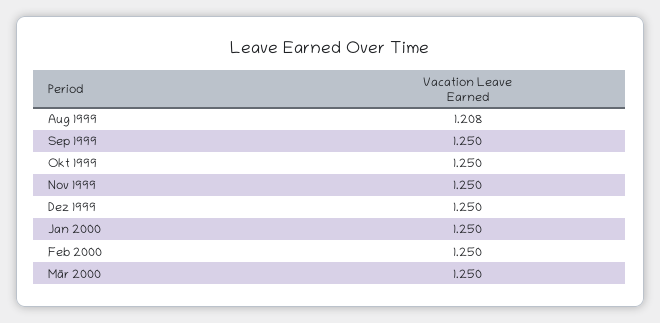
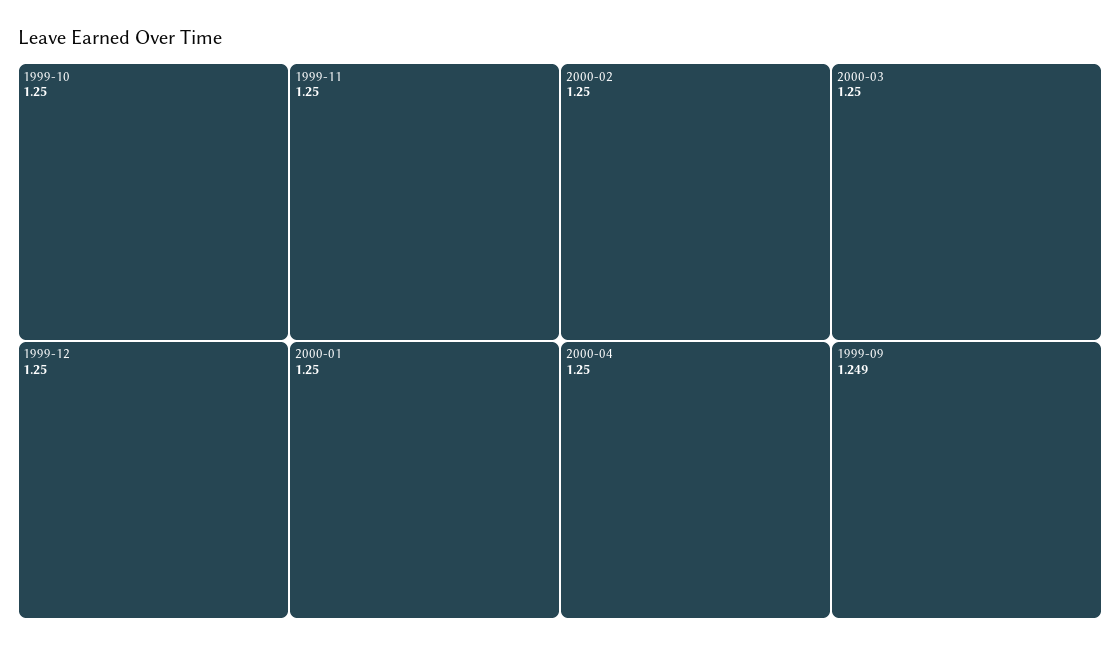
Aug 1999: 1.208 -> none
Sep 1999: 1.25 -> 1.249
2000-04: none -> 1.25

